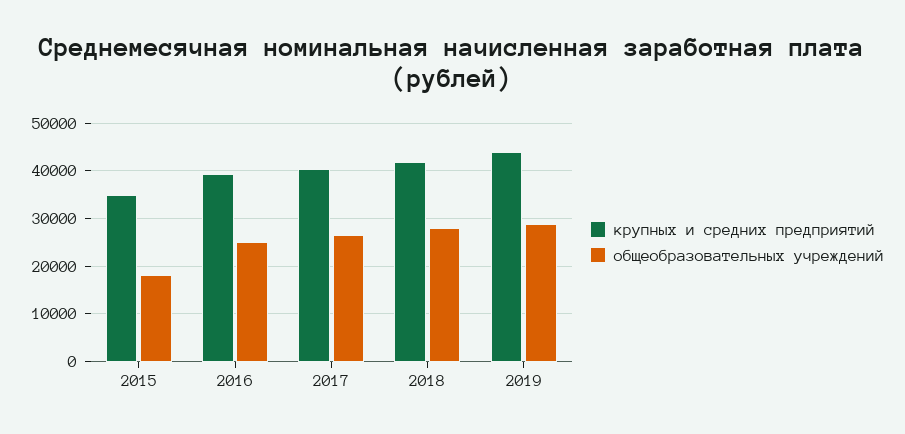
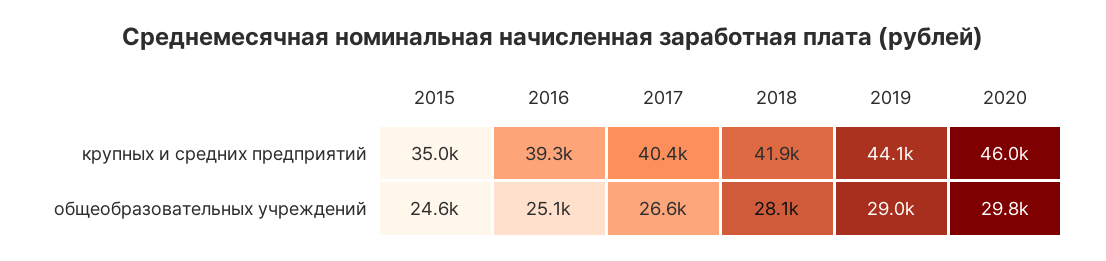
общеобразовательных учреждений, 2015: 18000 -> 24600
крупных и средних предприятий, 2020: none -> 46000
общеобразовательных учреждений, 2020: none -> 29800

